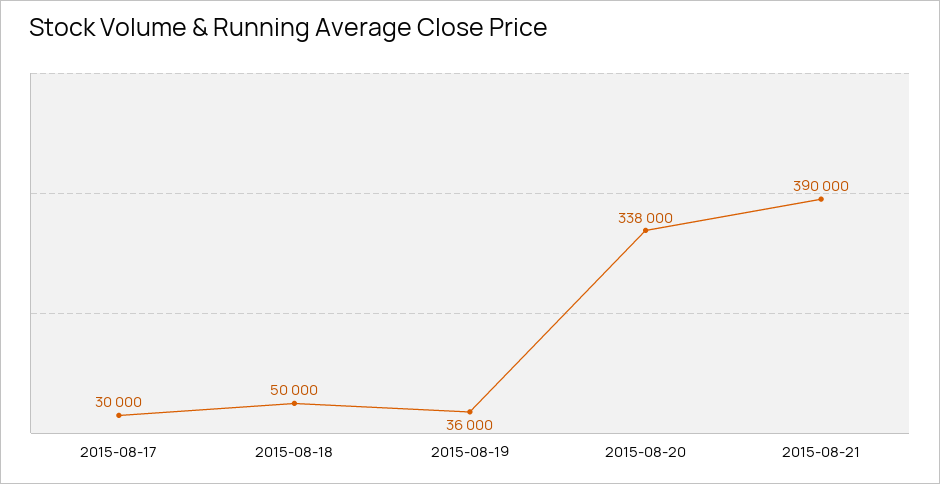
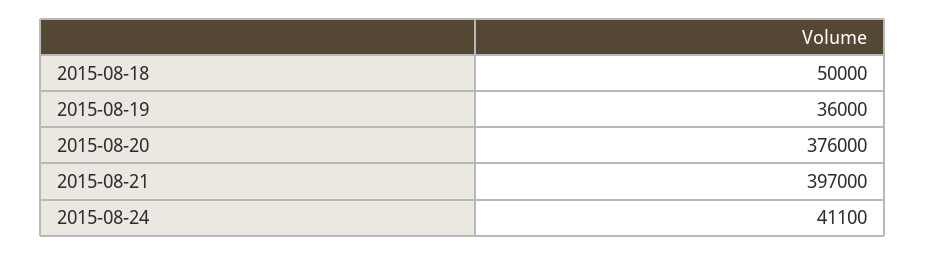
2015-08-17: 30000 -> none
2015-08-20: 338000 -> 376000
2015-08-21: 390000 -> 397000
2015-08-24: none -> 41100

